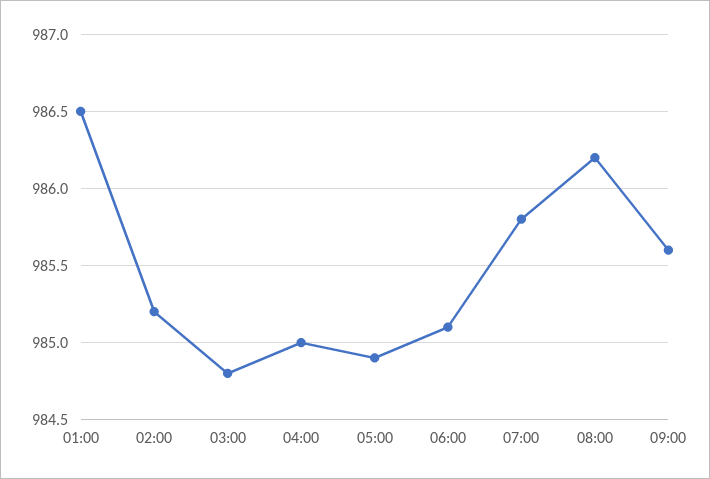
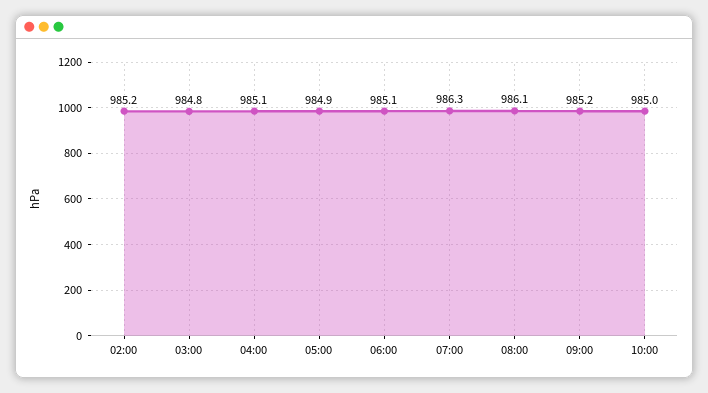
01:00: 986.5 -> none
04:00: 985 -> 985.1
07:00: 985.8 -> 986.3
08:00: 986.2 -> 986.1
09:00: 985.6 -> 985.2
10:00: none -> 985

